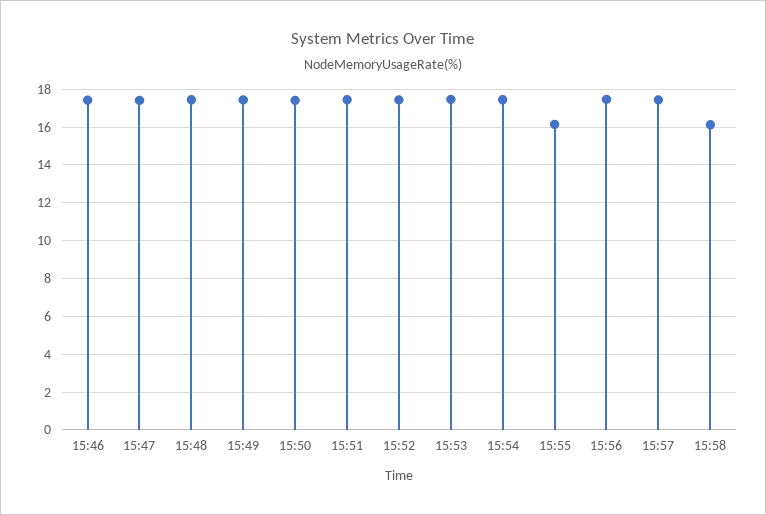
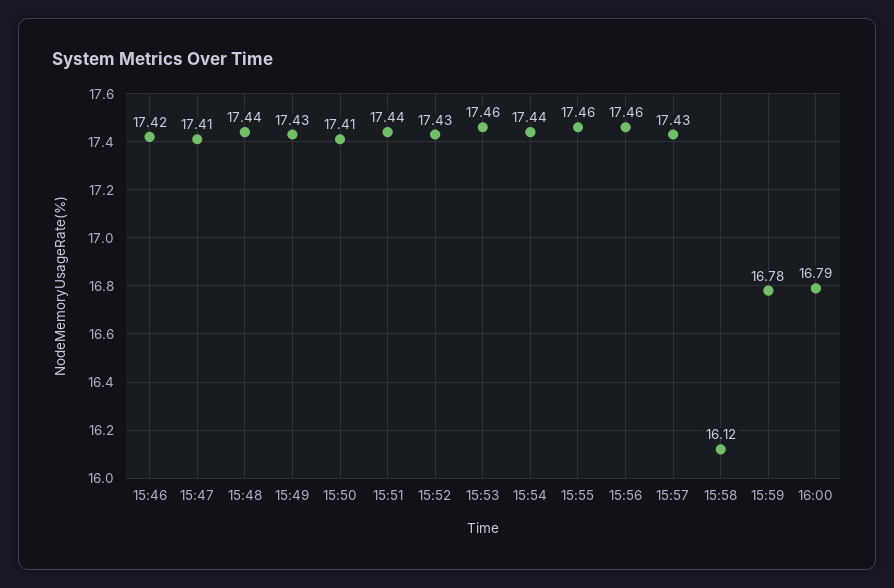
15:55: 16 -> 17.46
15:59: none -> 16.78
16:00: none -> 16.79

